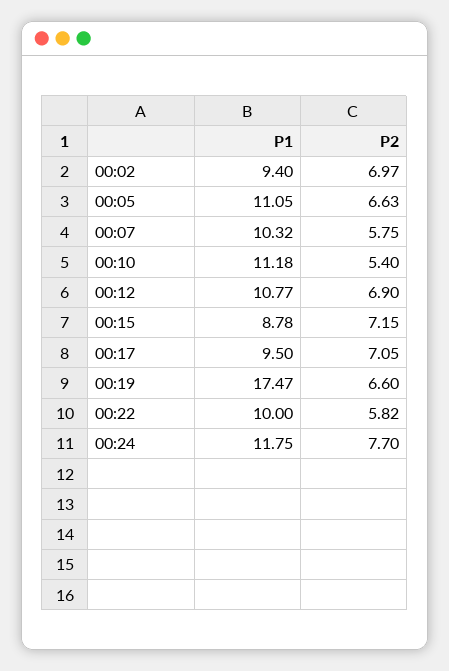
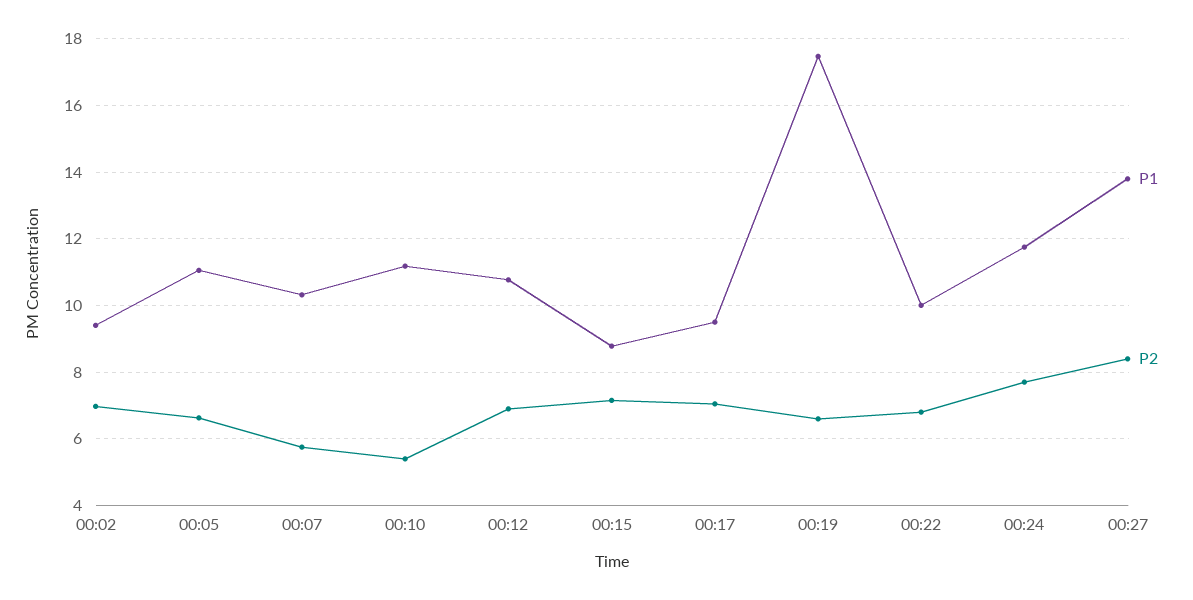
P2, 00:22: 5.82 -> 6.8
P1, 00:27: none -> 13.8
P2, 00:27: none -> 8.4

